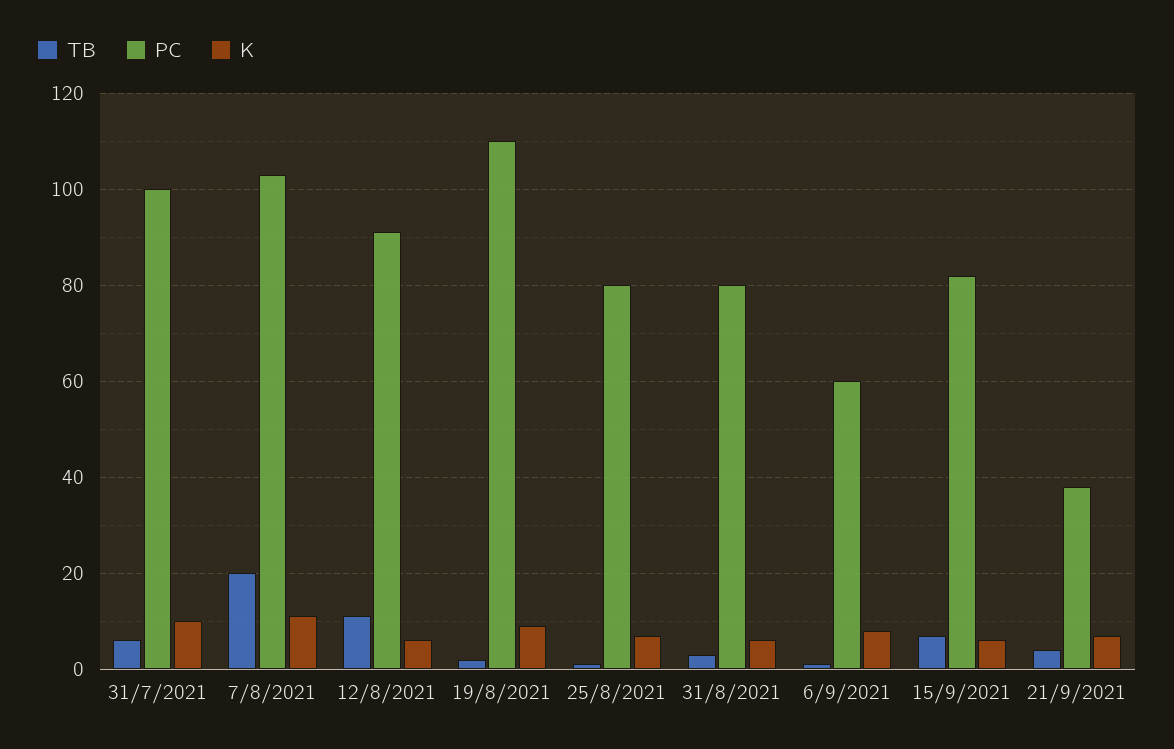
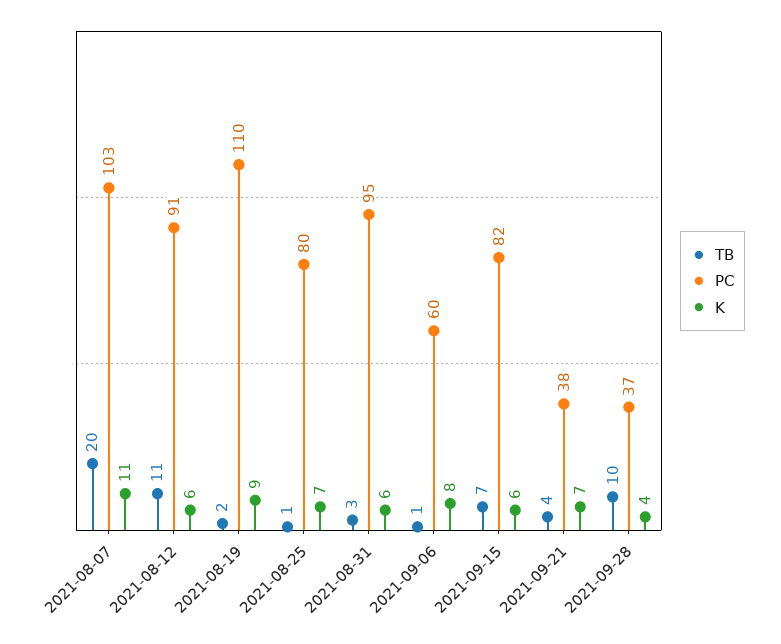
TB, 31/7/2021: 5 -> none
PC, 31/7/2021: 100 -> none
K, 31/7/2021: 10 -> none
PC, 31/8/2021: 80 -> 95
TB, 2021-09-28: none -> 10
PC, 2021-09-28: none -> 37
K, 2021-09-28: none -> 4

